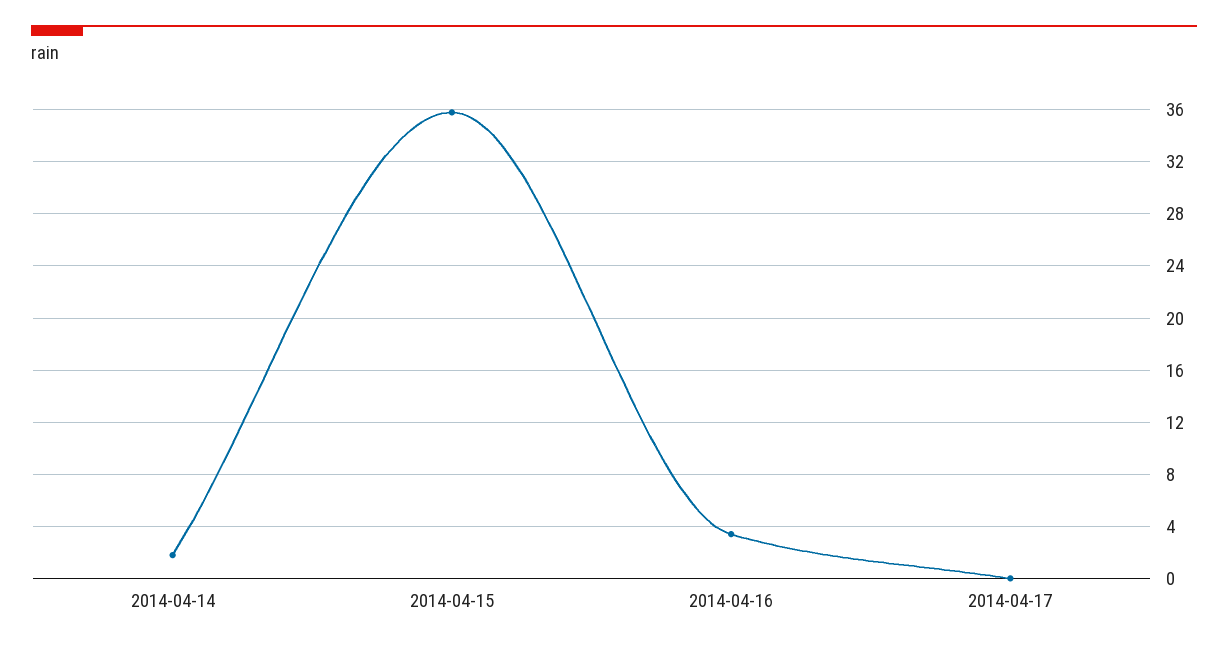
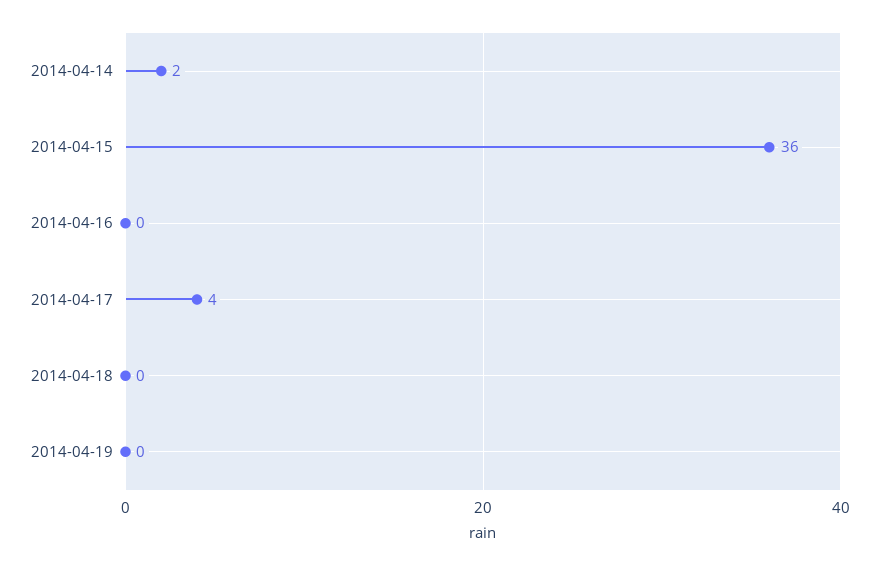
2014-04-16: 3.5 -> 0
2014-04-17: 0 -> 4
2014-04-18: none -> 0
2014-04-19: none -> 0

